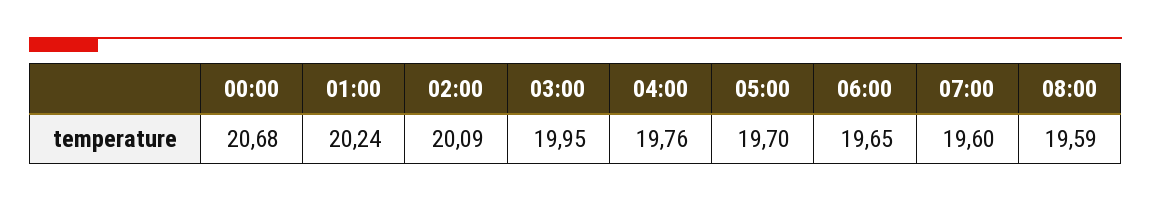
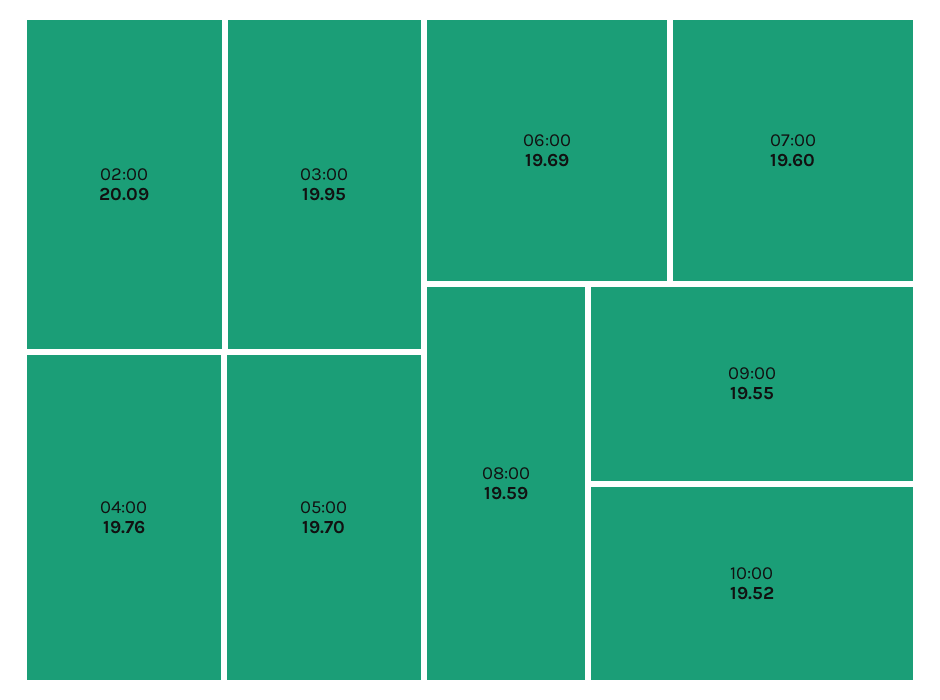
00:00: 20.68 -> none
01:00: 20.24 -> none
06:00: 19.65 -> 19.69
09:00: none -> 19.55
10:00: none -> 19.52

